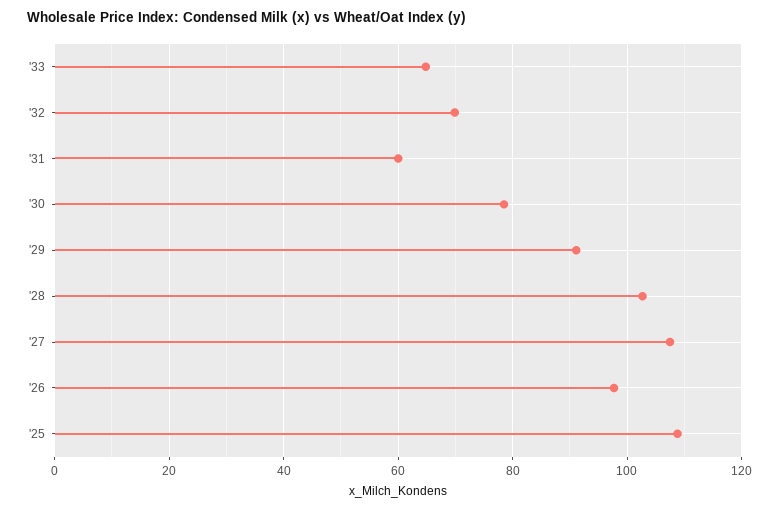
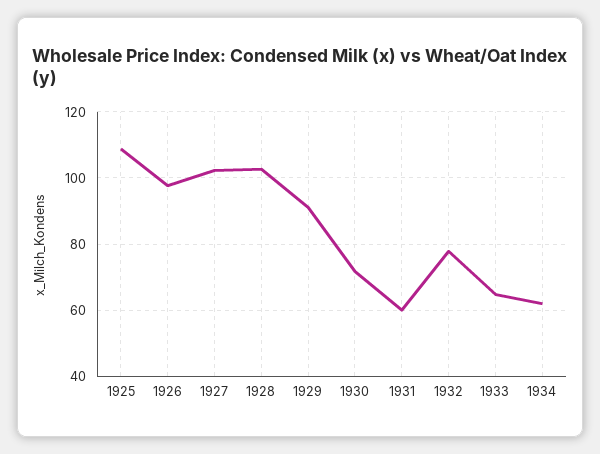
'32: 70 -> 78
'30: 78 -> 72
'27: 108 -> 102
1934: none -> 62

